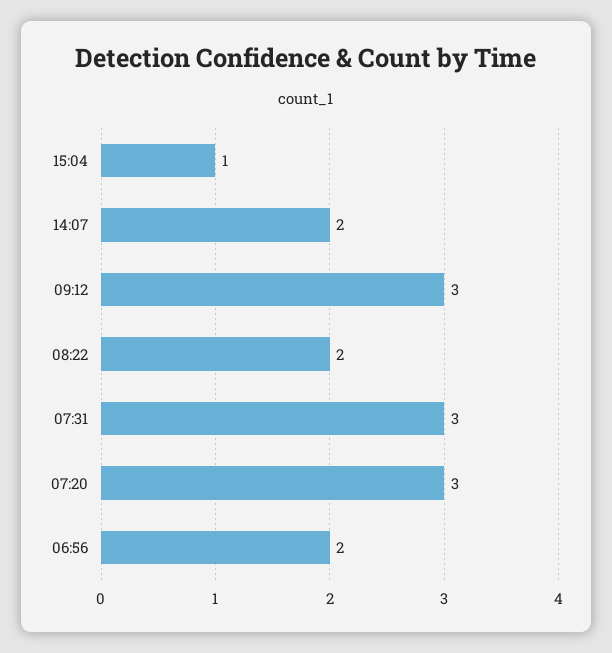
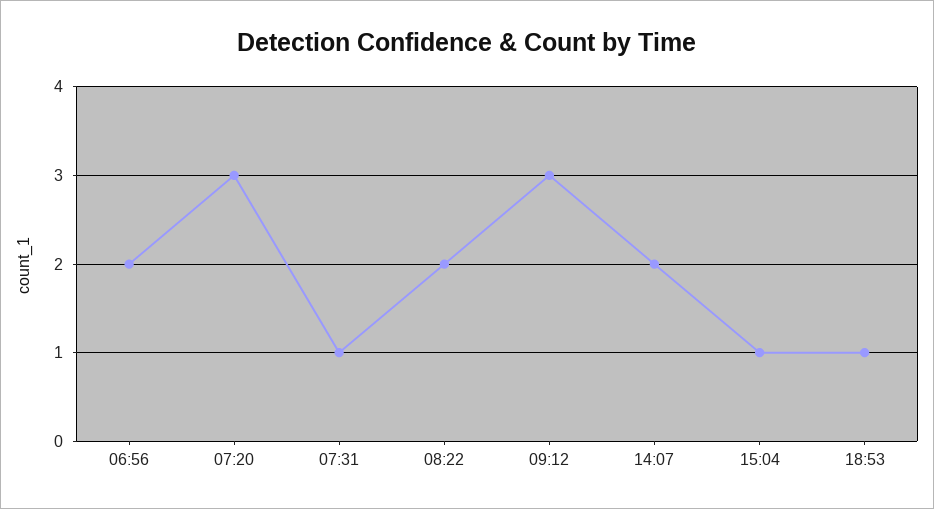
07:31: 3 -> 1
18:53: none -> 1

